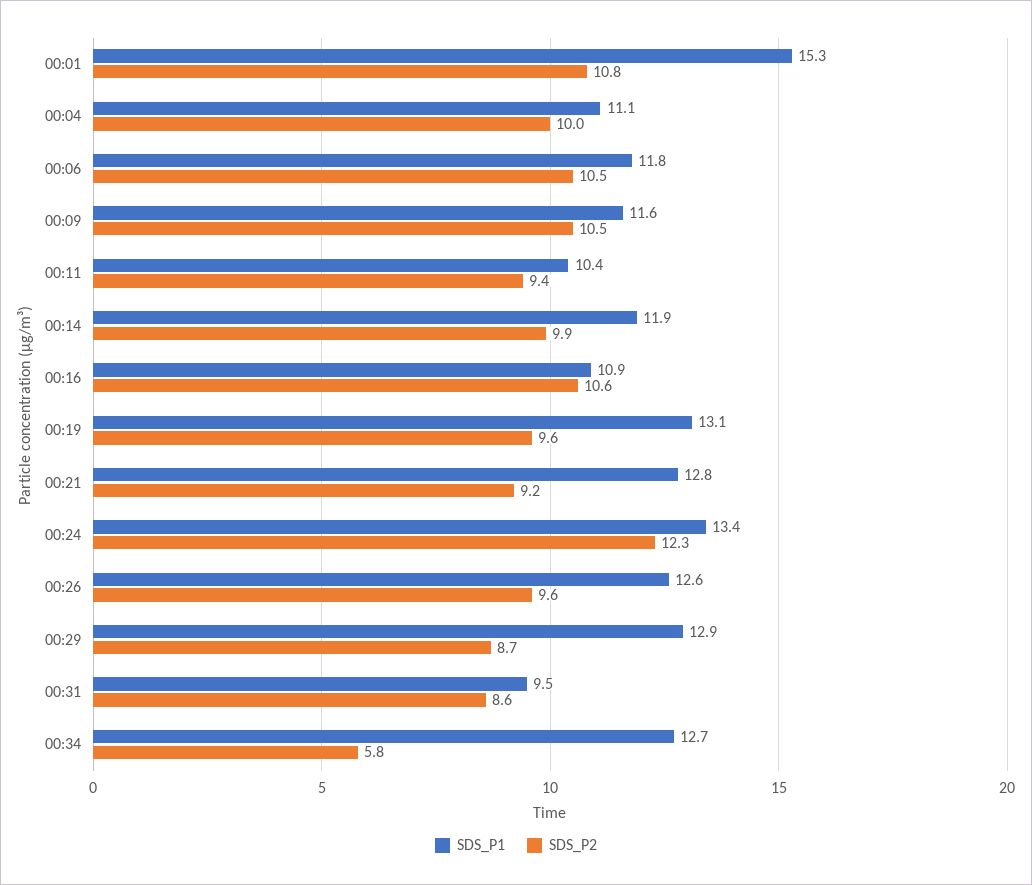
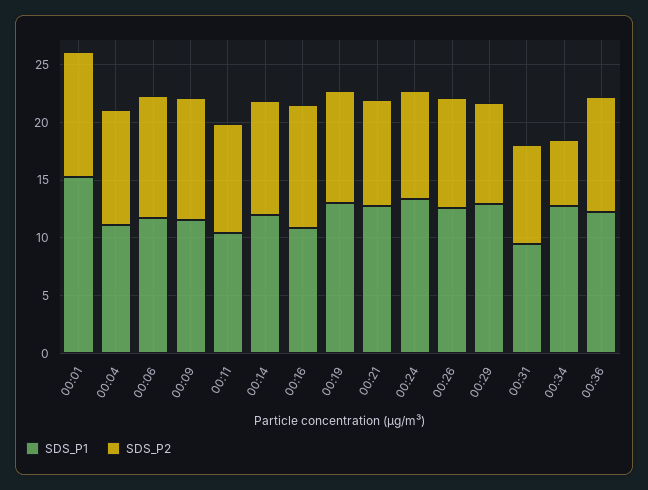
SDS_P2, 00:24: 12.3 -> 9
SDS_P1, 00:36: none -> 12
SDS_P2, 00:36: none -> 10

